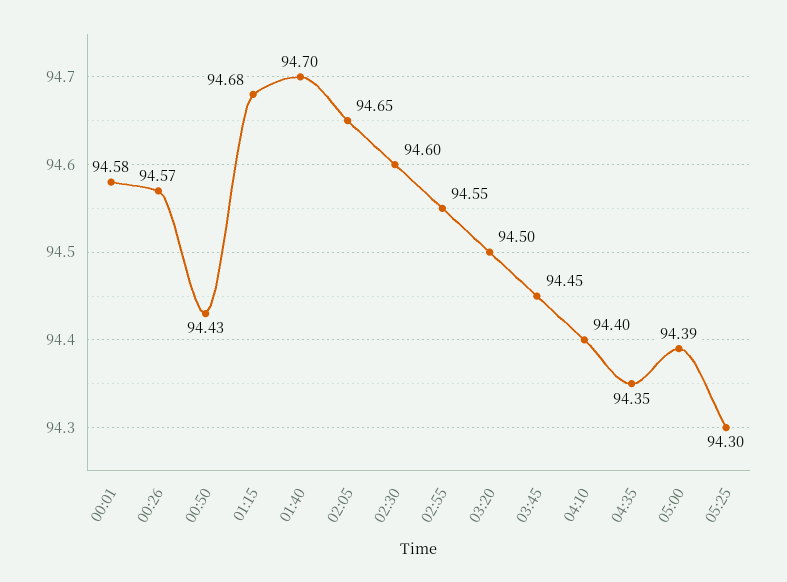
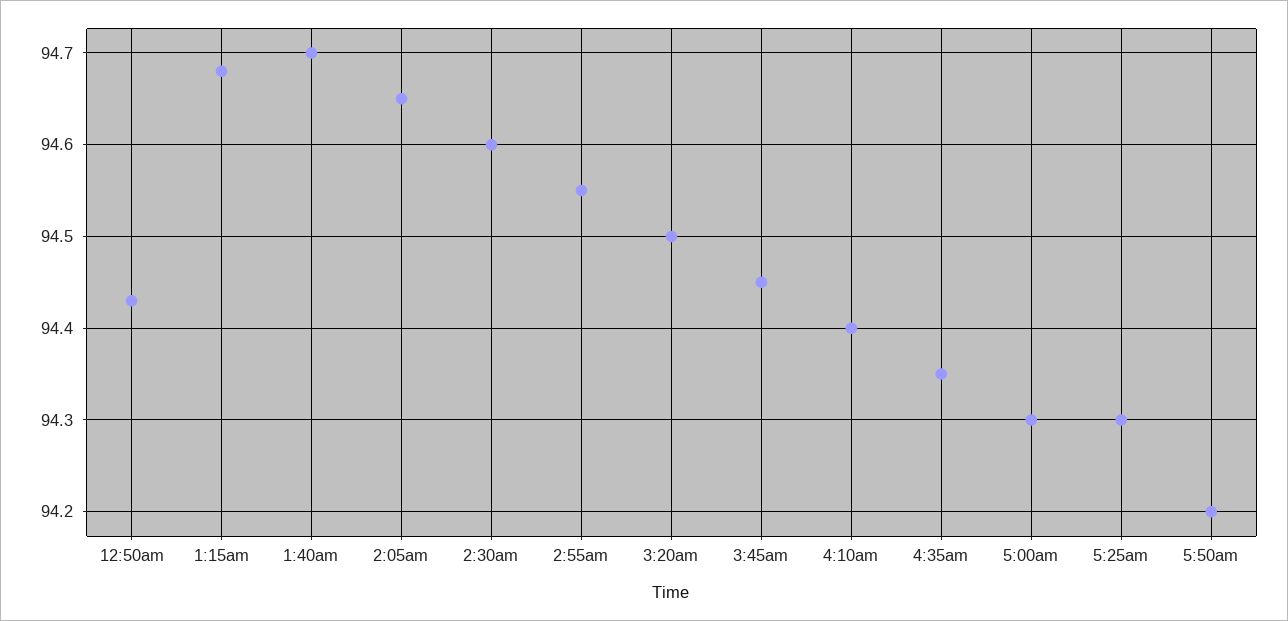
00:01: 94.58 -> none
00:26: 94.57 -> none
05:00: 94.39 -> 94.3
5:50am: none -> 94.2

